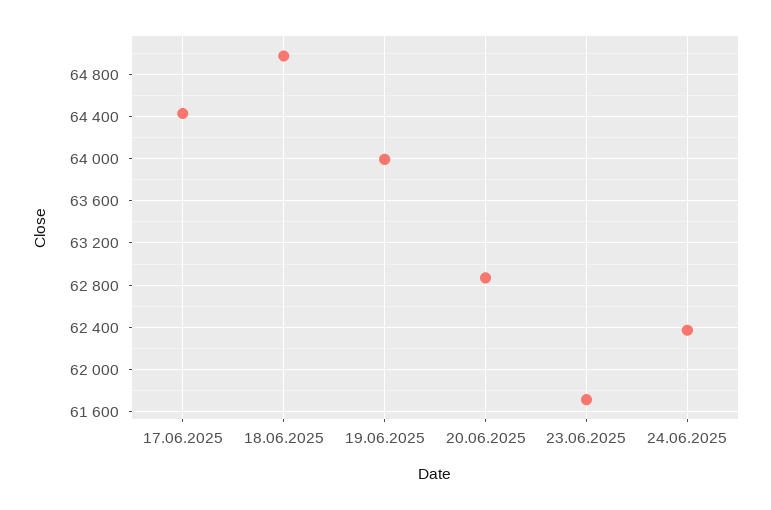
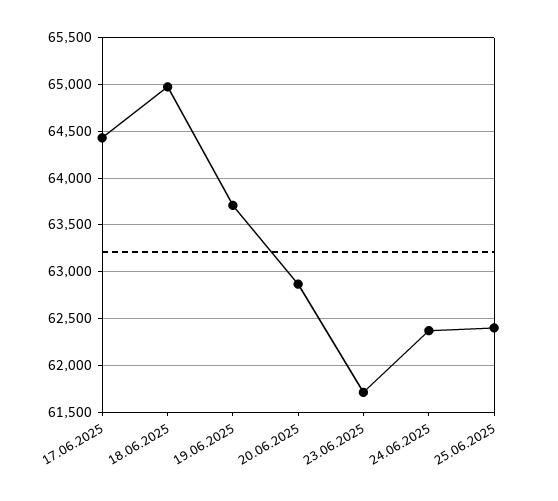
19.06.2025: 64000 -> 63700
25.06.2025: none -> 62400

